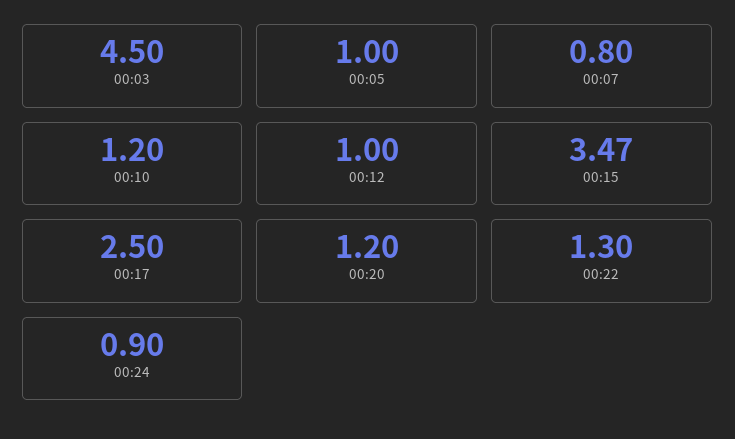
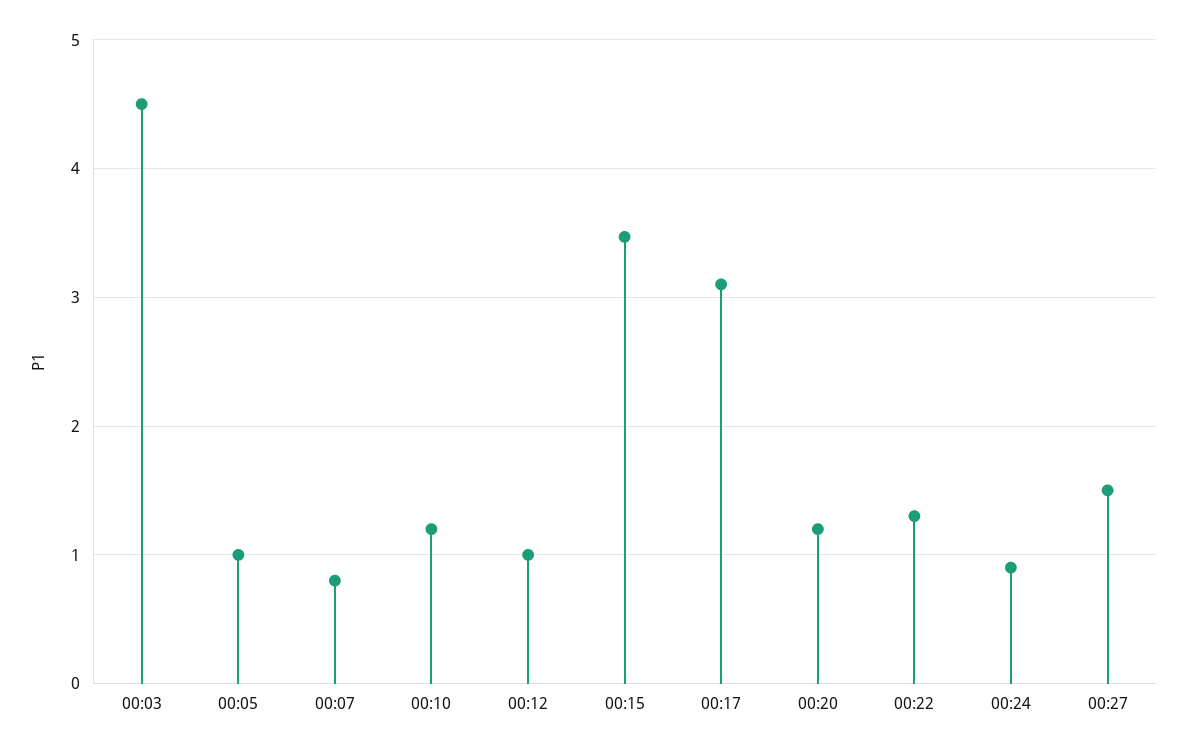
00:17: 2.5 -> 3.1
00:27: none -> 1.5

